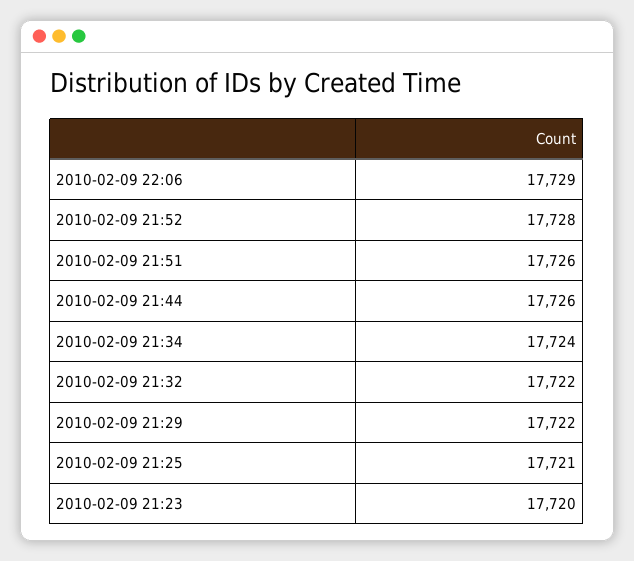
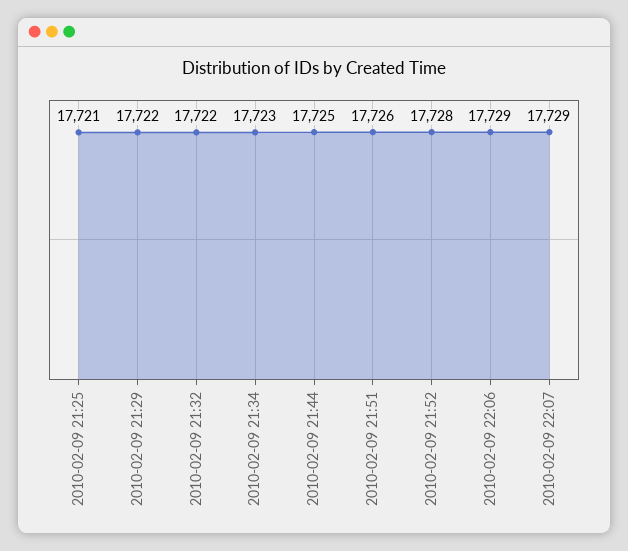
2010-02-09 21:44: 17726 -> 17725
2010-02-09 21:34: 17724 -> 17723
2010-02-09 21:23: 17720 -> none
2010-02-09 22:07: none -> 17729

